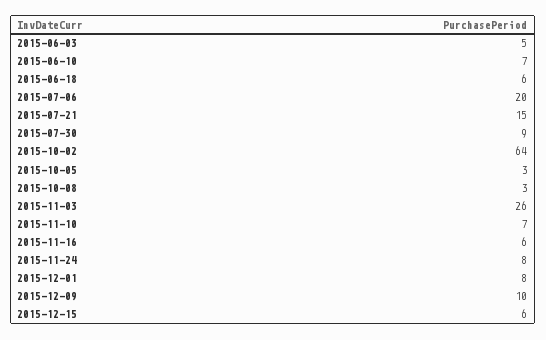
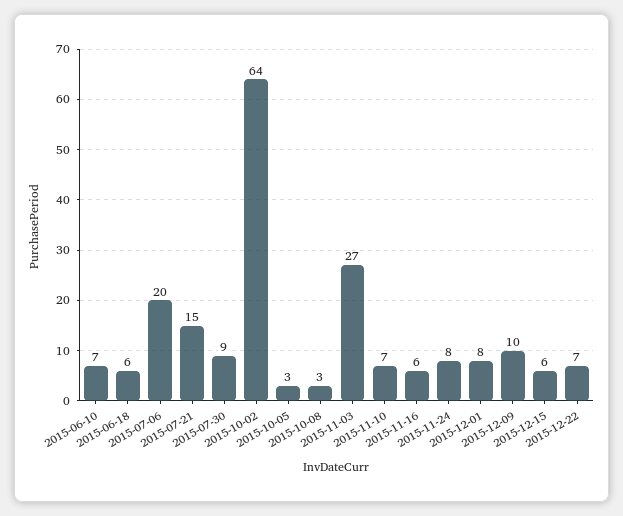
2015-06-03: 5 -> none
2015-11-03: 26 -> 27
2015-12-22: none -> 7

